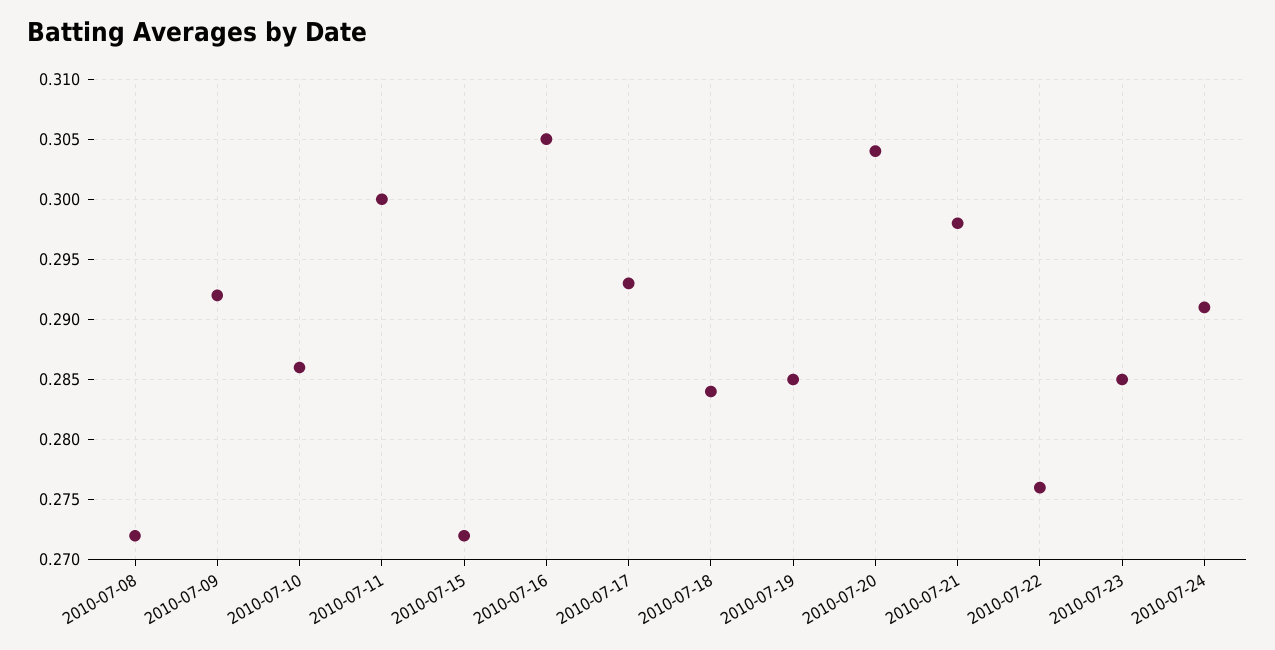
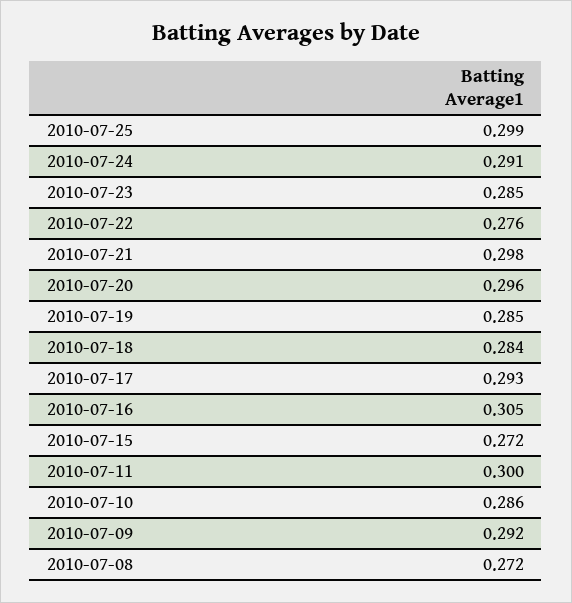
2010-07-20: 0.304 -> 0.296
2010-07-25: none -> 0.299

